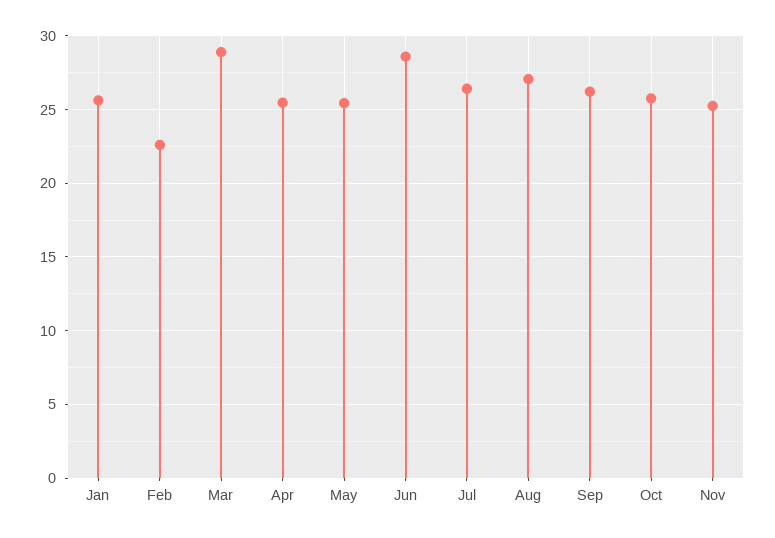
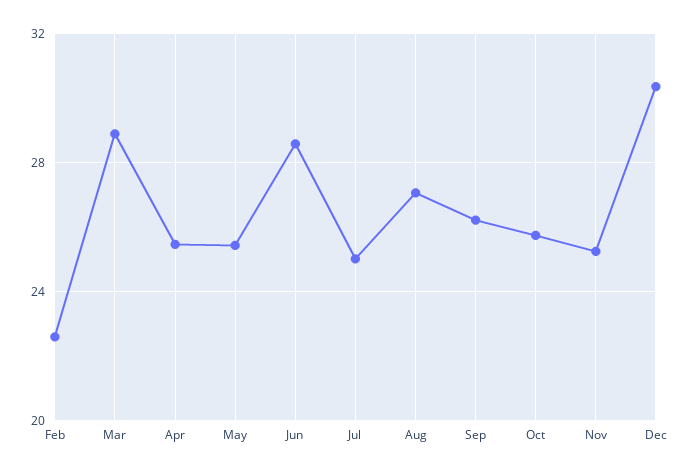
Jan: 25.5 -> none
Jul: 26.5 -> 25
Dec: none -> 30.5

